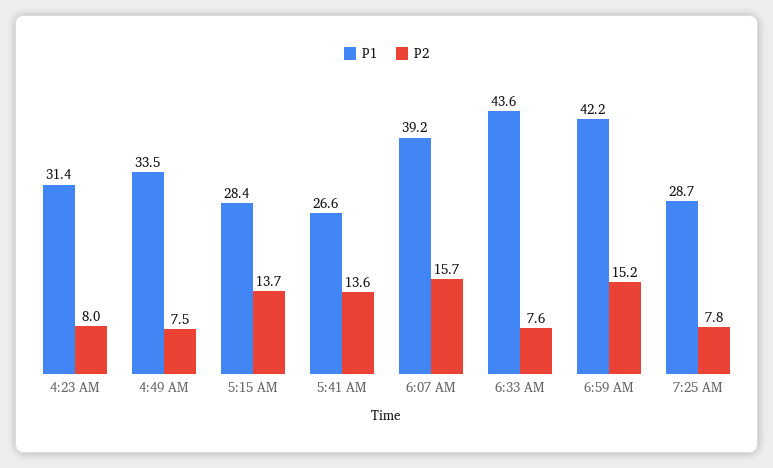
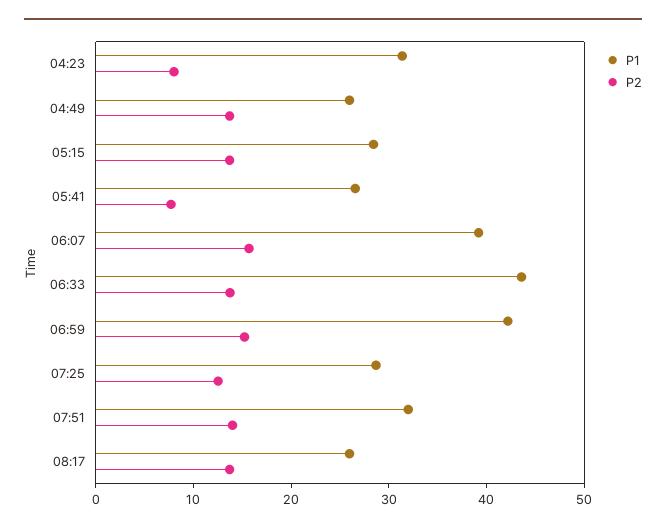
P1, 4:49 AM: 33.5 -> 26
P2, 4:49 AM: 7.5 -> 14
P2, 5:41 AM: 13.6 -> 8
P2, 6:33 AM: 7.6 -> 14
P2, 7:25 AM: 7.8 -> 12
P1, 07:51: none -> 32
P2, 07:51: none -> 14
P1, 08:17: none -> 26
P2, 08:17: none -> 14

